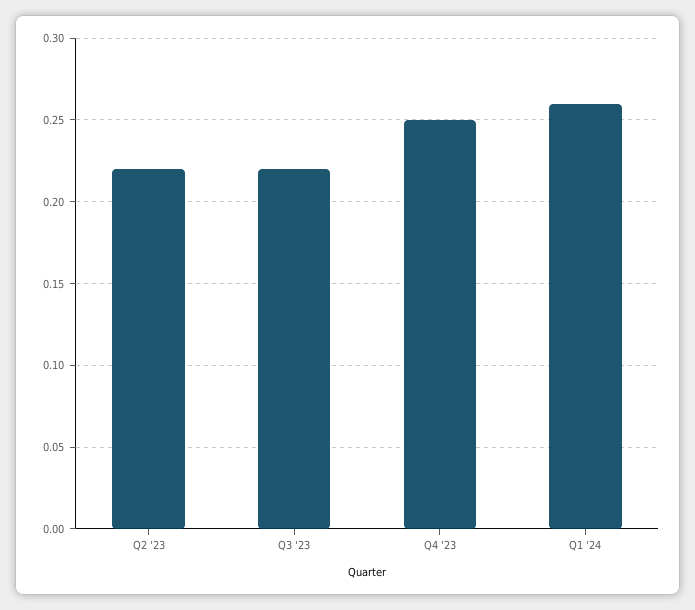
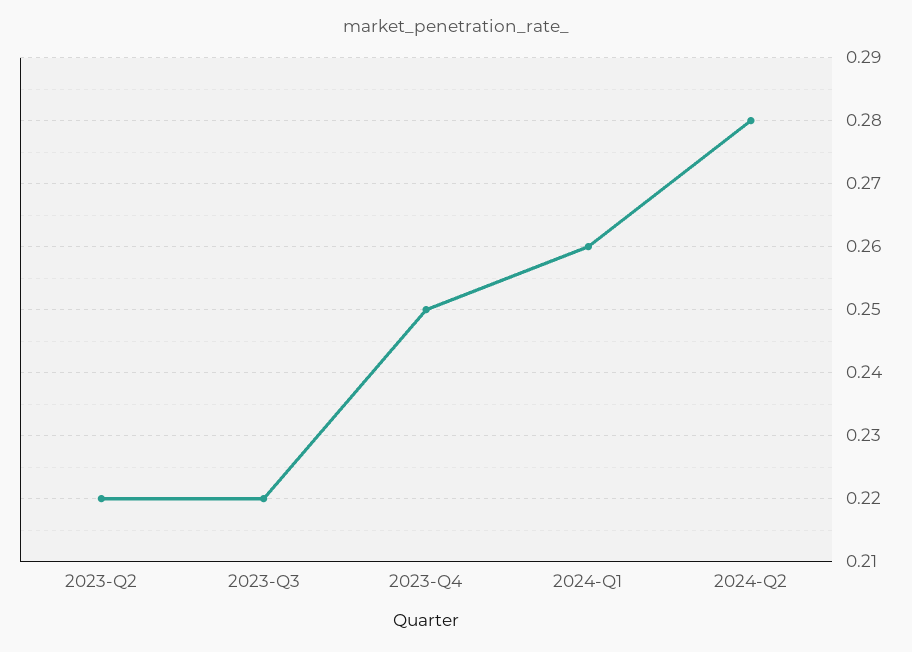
2024-Q2: none -> 0.28

